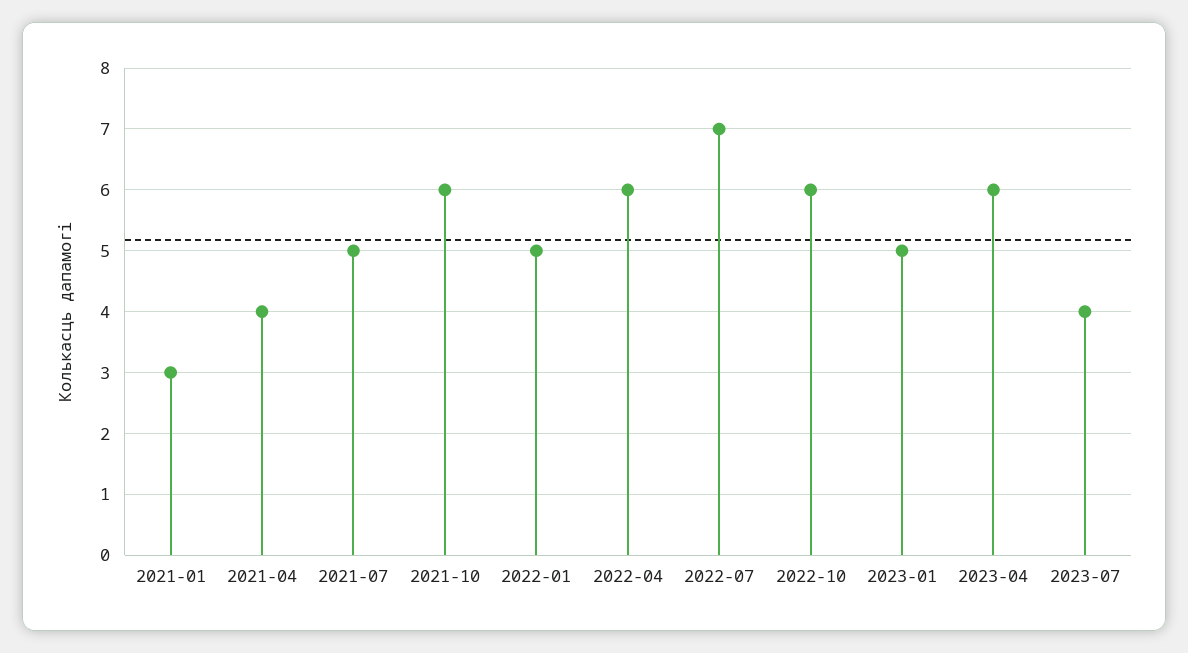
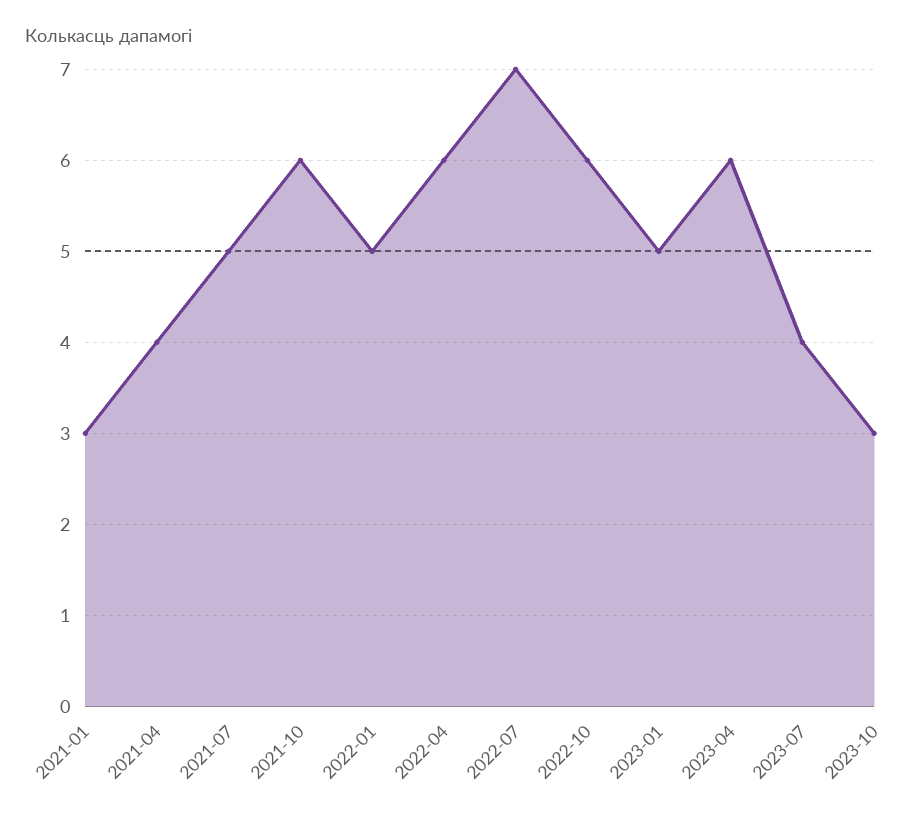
2023-10: none -> 3

